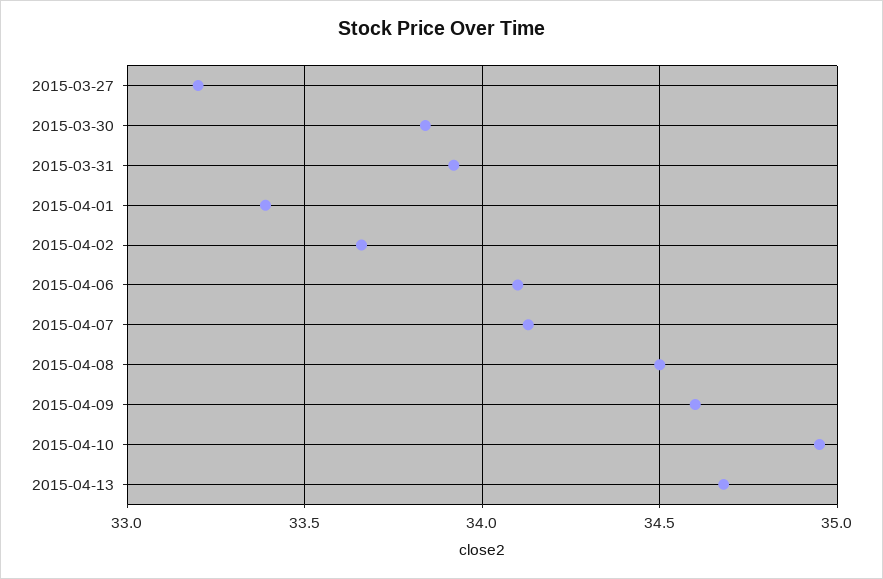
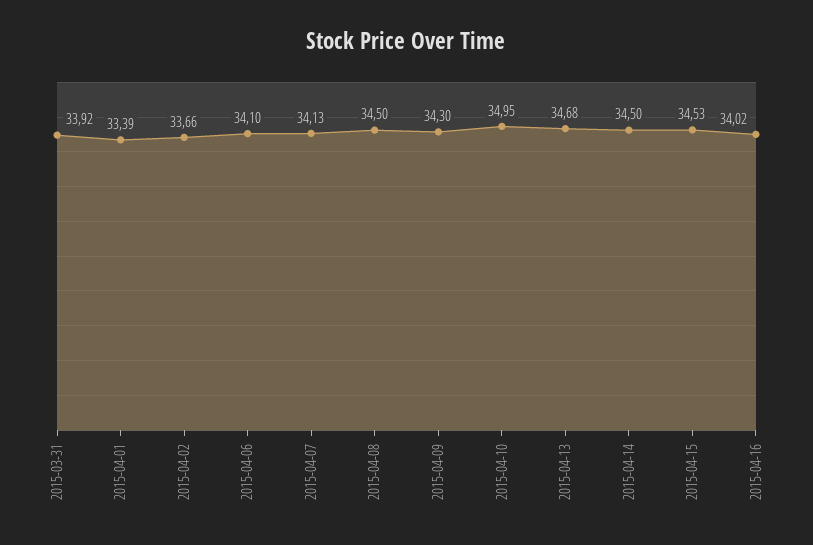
2015-03-27: 33.2 -> none
2015-03-30: 33.85 -> none
2015-04-09: 34.6 -> 34.3
2015-04-14: none -> 34.5
2015-04-15: none -> 34.53
2015-04-16: none -> 34.02

